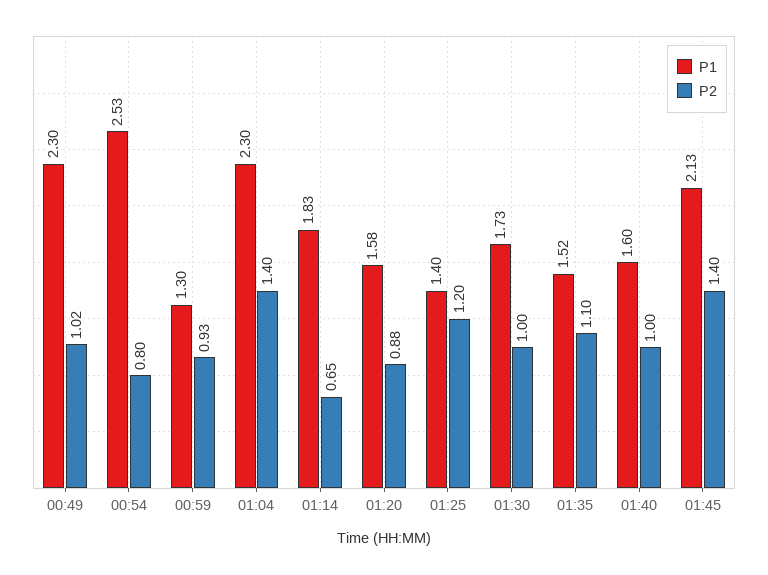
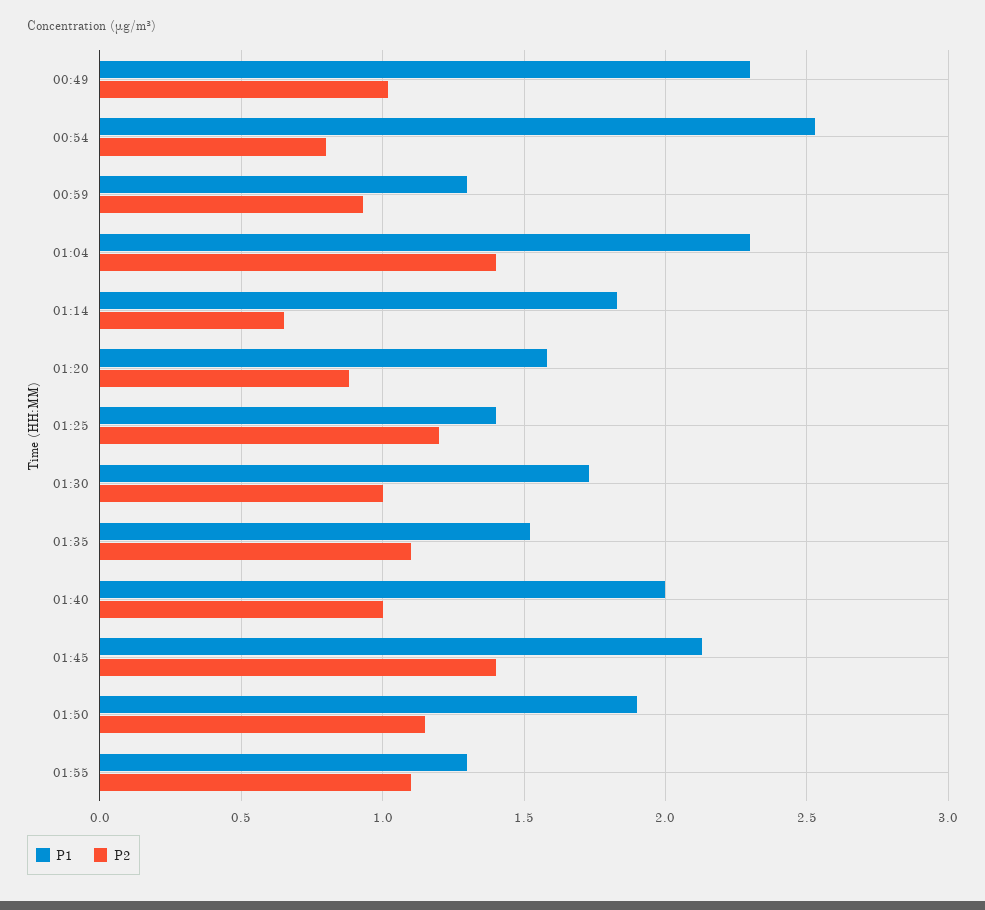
P1, 01:40: 1.6 -> 2
P1, 01:50: none -> 1.9
P2, 01:50: none -> 1.15
P1, 01:55: none -> 1.3
P2, 01:55: none -> 1.1

